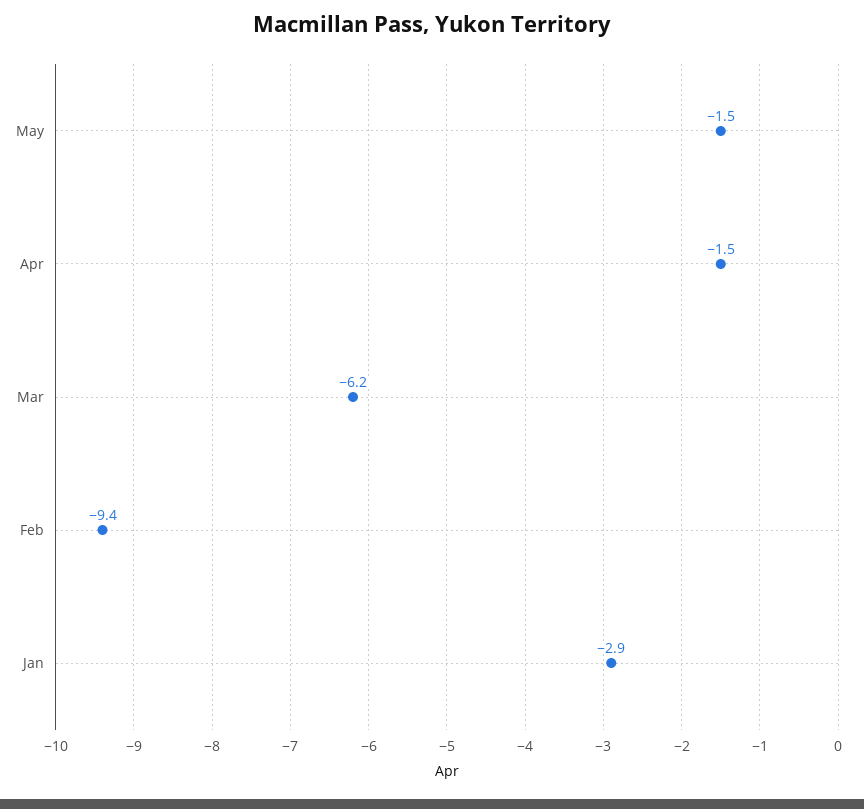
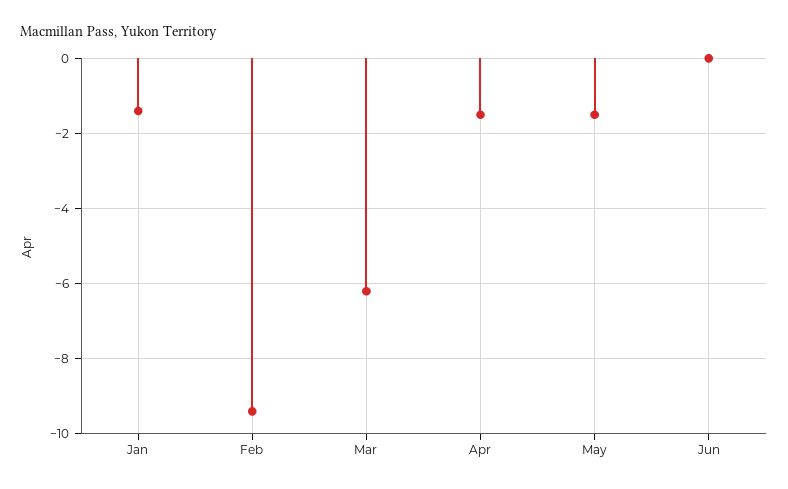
Jan: -2.9 -> -1.5
Jun: none -> 0

